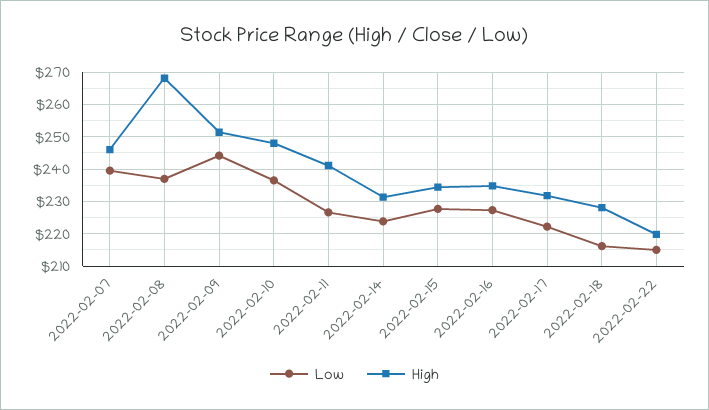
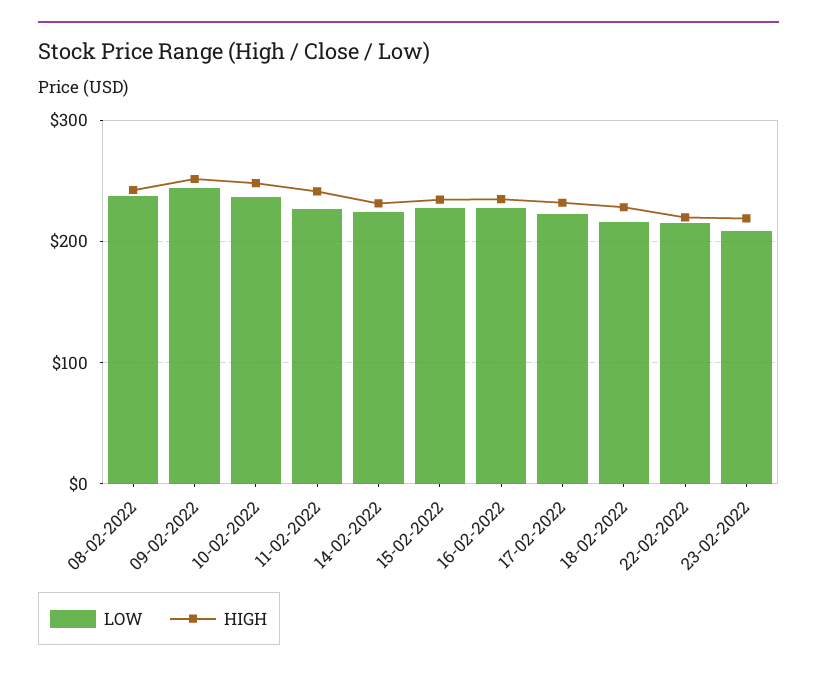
Low, 2022-02-07: 240 -> none
High, 2022-02-07: 246 -> none
High, 2022-02-08: 268 -> 240
Low, 23-02-2022: none -> 210
High, 23-02-2022: none -> 220

